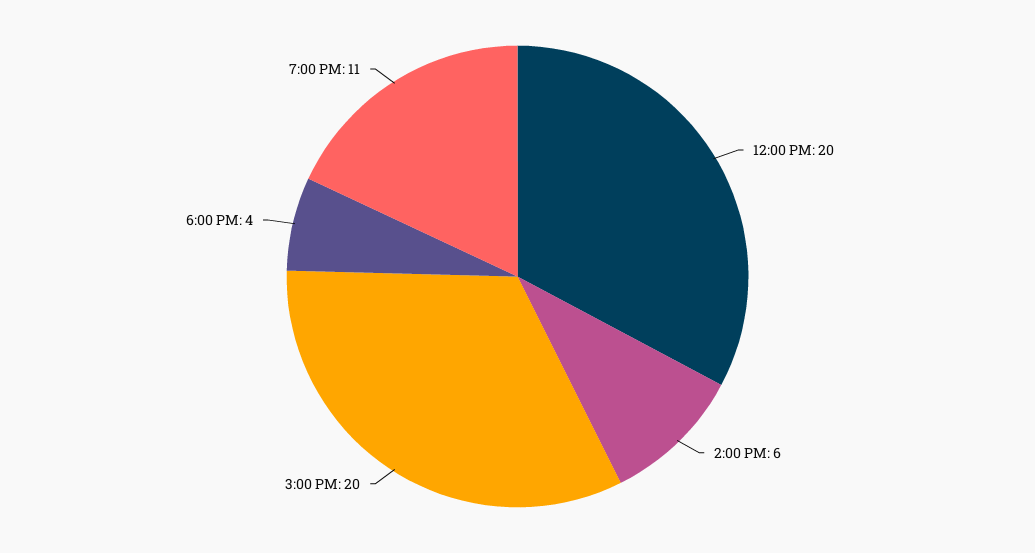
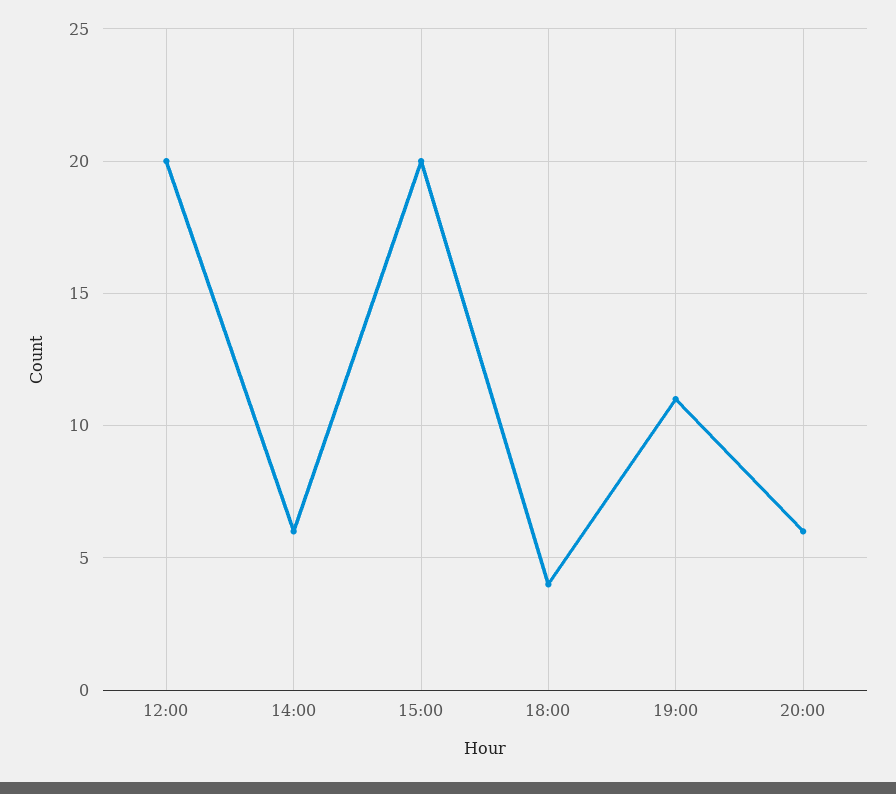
20:00: none -> 6

